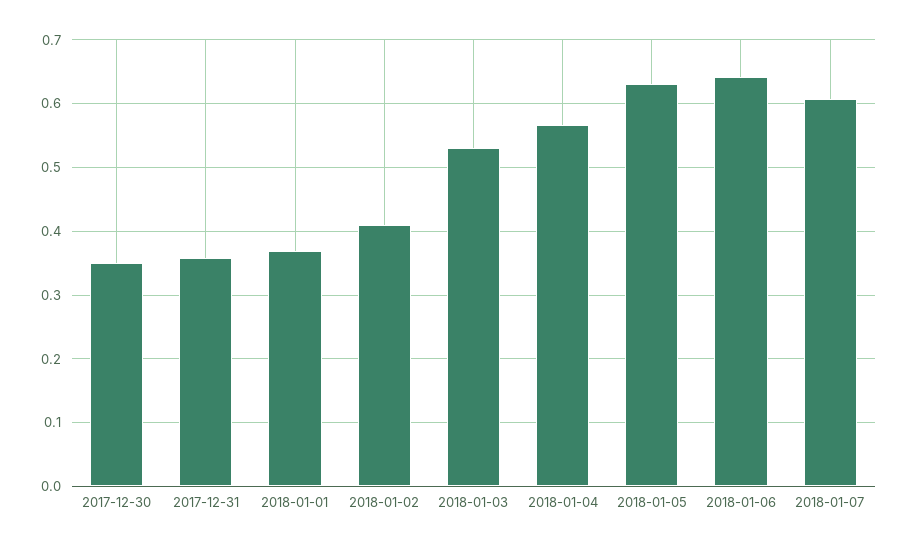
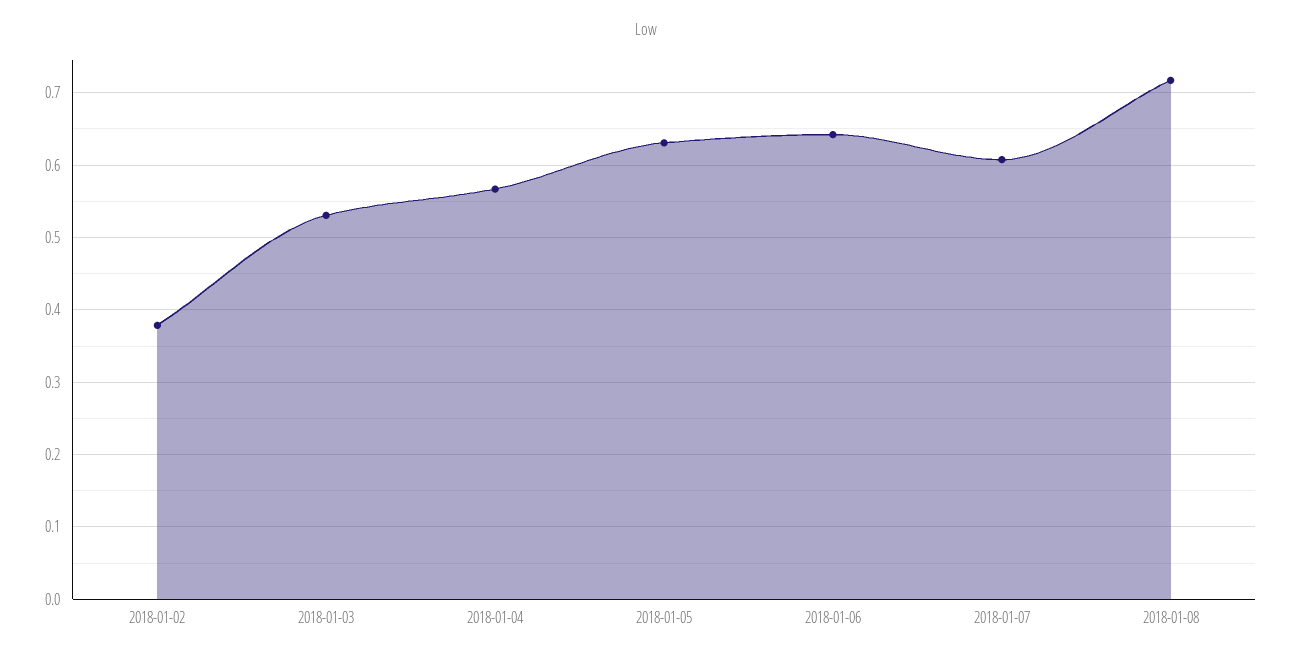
2017-12-30: 0.35 -> none
2017-12-31: 0.36 -> none
2018-01-01: 0.37 -> none
2018-01-02: 0.41 -> 0.38
2018-01-08: none -> 0.72

